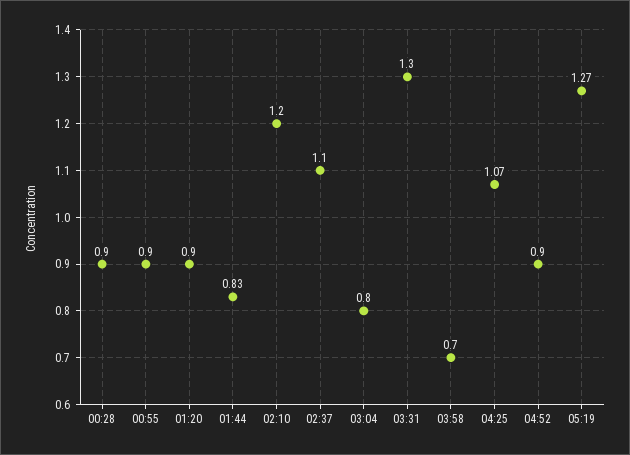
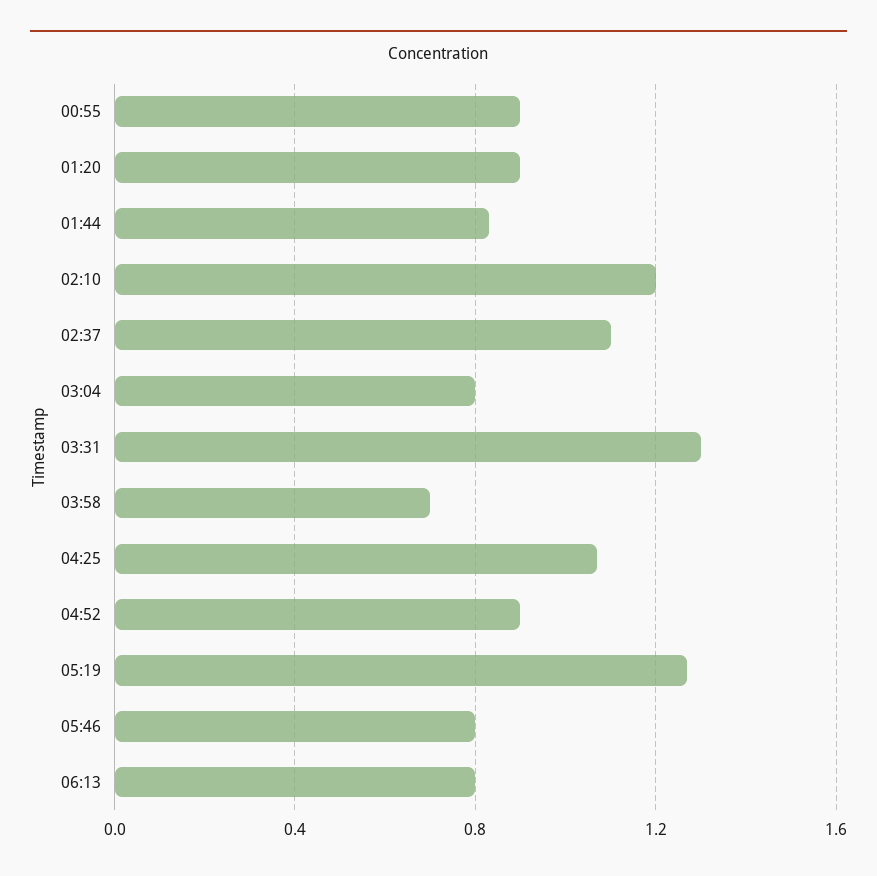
00:28: 0.9 -> none
05:46: none -> 0.8
06:13: none -> 0.8

